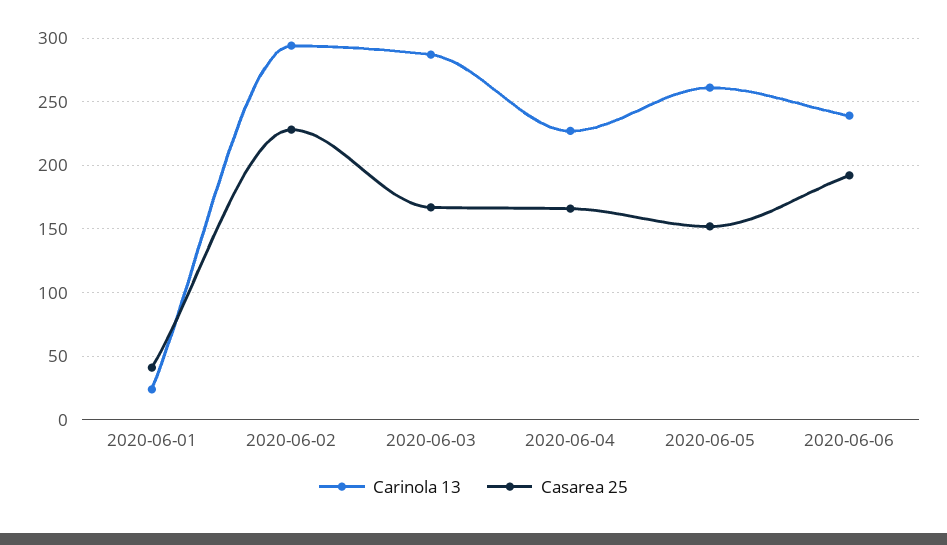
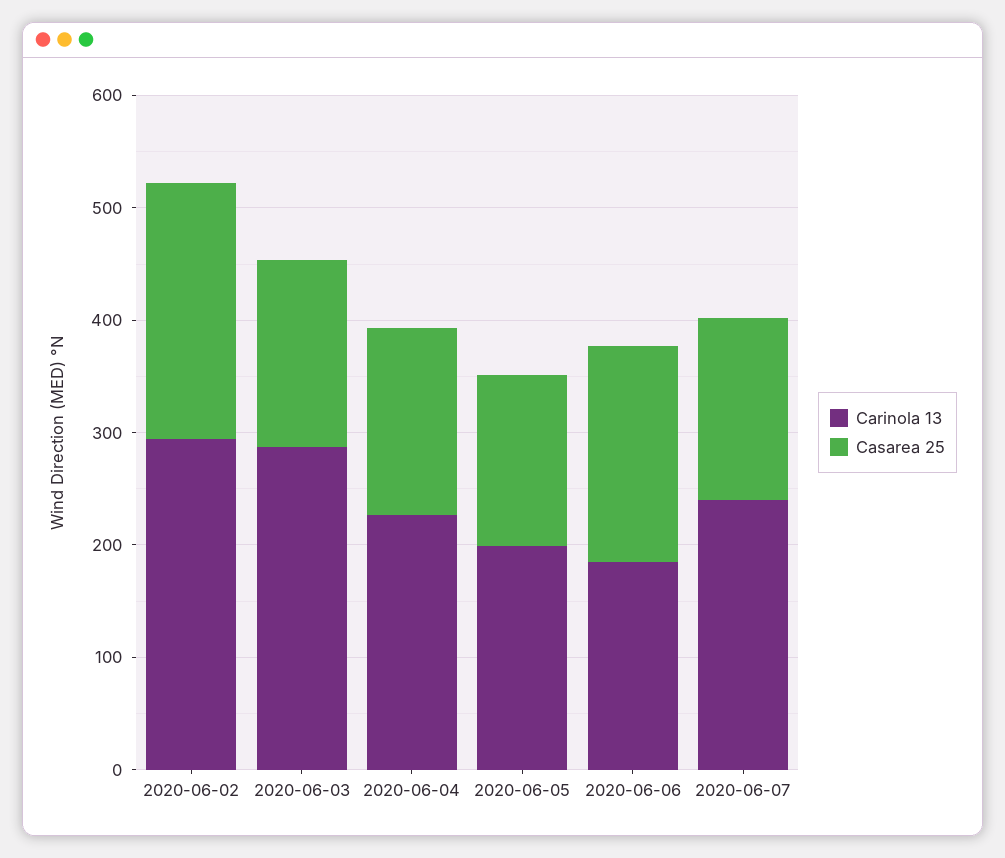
Carinola 13, 2020-06-01: 25 -> none
Casarea 25, 2020-06-01: 40 -> none
Carinola 13, 2020-06-05: 260 -> 200
Carinola 13, 2020-06-06: 240 -> 180
Carinola 13, 2020-06-07: none -> 240
Casarea 25, 2020-06-07: none -> 160

